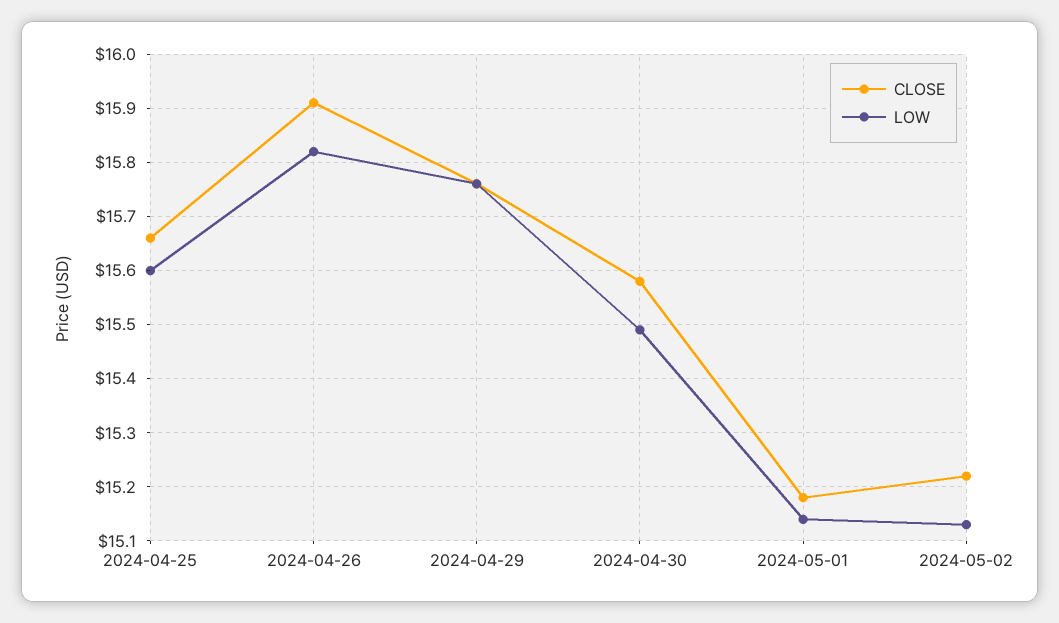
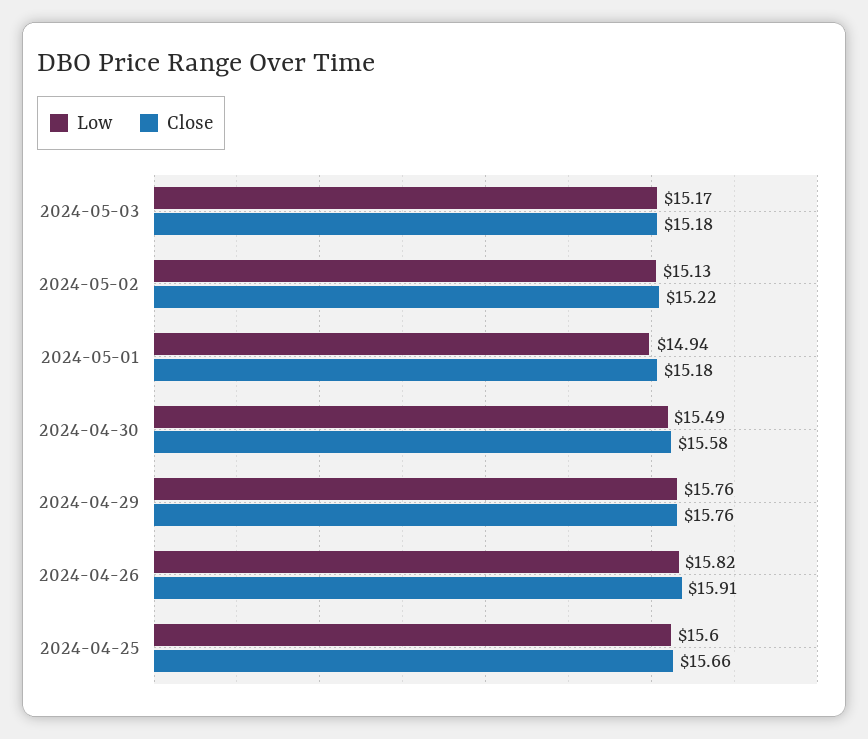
LOW, 2024-05-01: 15.15 -> 14.94
LOW, 2024-05-03: none -> 15.17
CLOSE, 2024-05-03: none -> 15.18

